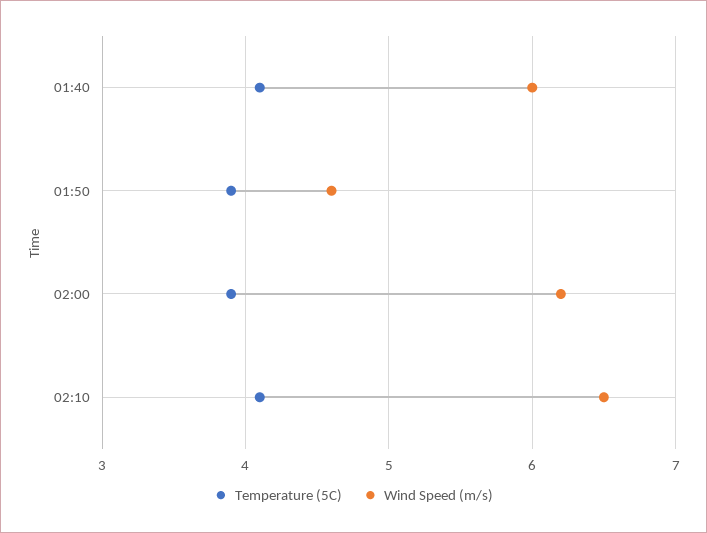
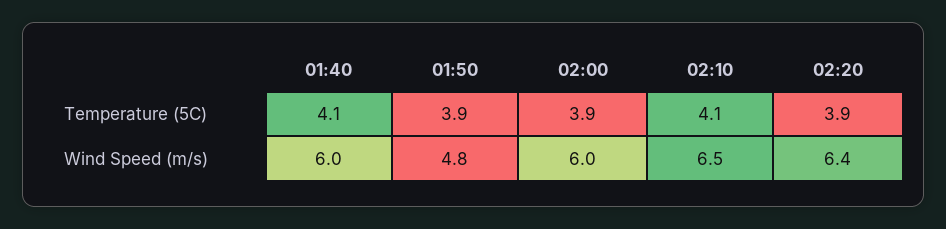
Wind Speed (m/s), 01:50: 4.6 -> 4.8
Wind Speed (m/s), 02:00: 6.2 -> 6
Temperature (5C), 02:20: none -> 3.9
Wind Speed (m/s), 02:20: none -> 6.4

